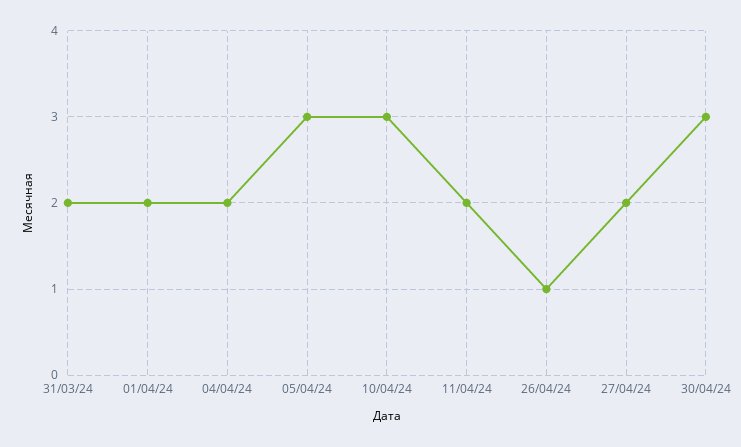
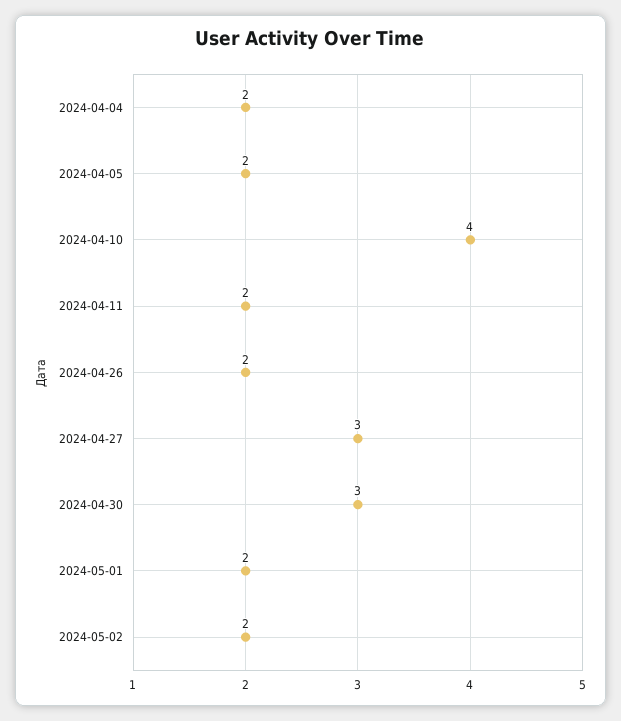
31/03/24: 2 -> none
01/04/24: 2 -> none
05/04/24: 3 -> 2
10/04/24: 3 -> 4
26/04/24: 1 -> 2
27/04/24: 2 -> 3
2024-05-01: none -> 2
2024-05-02: none -> 2

